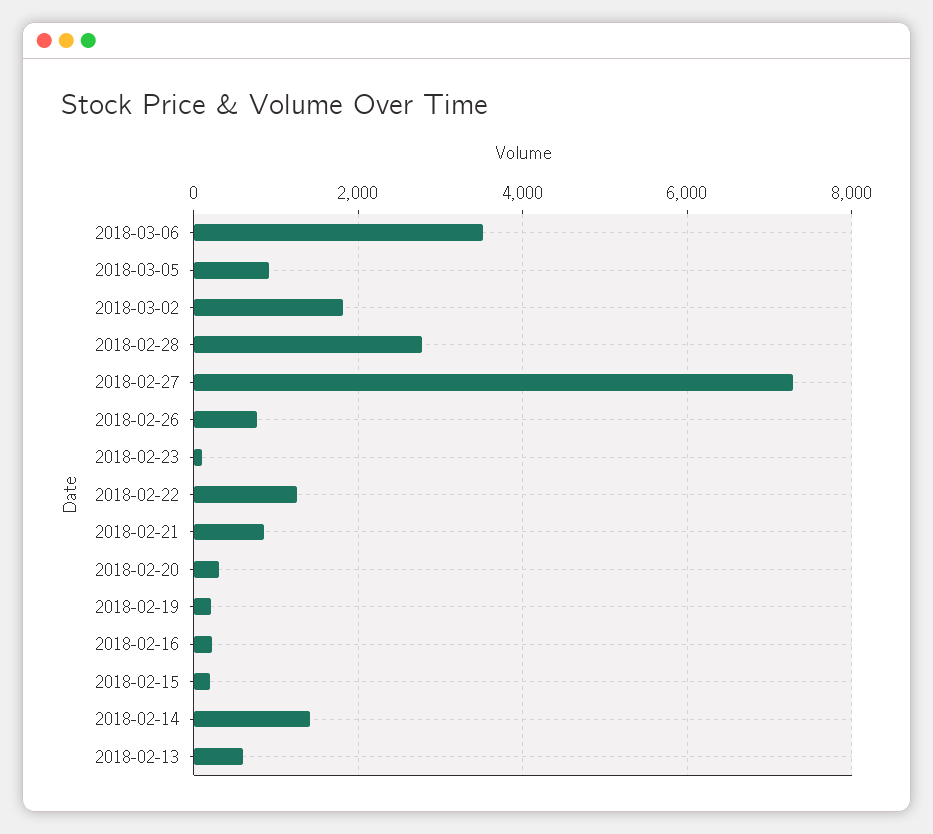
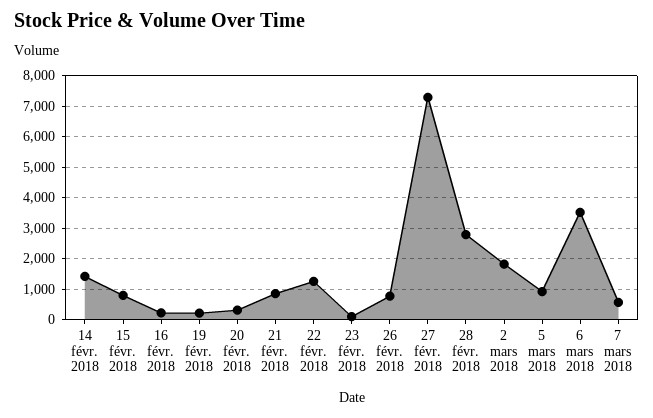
2018-02-15: 200 -> 800
2018-02-13: 600 -> none
7 mars 2018: none -> 600

